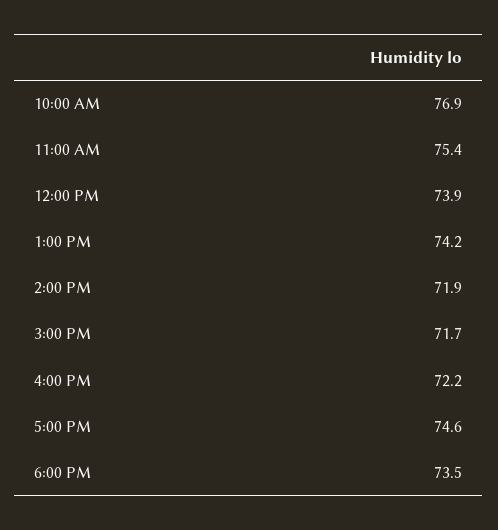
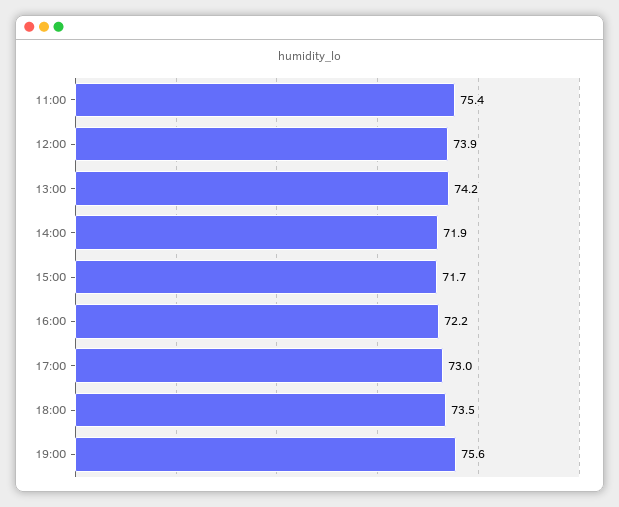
10:00 AM: 76.9 -> none
5:00 PM: 74.6 -> 73
19:00: none -> 75.6

